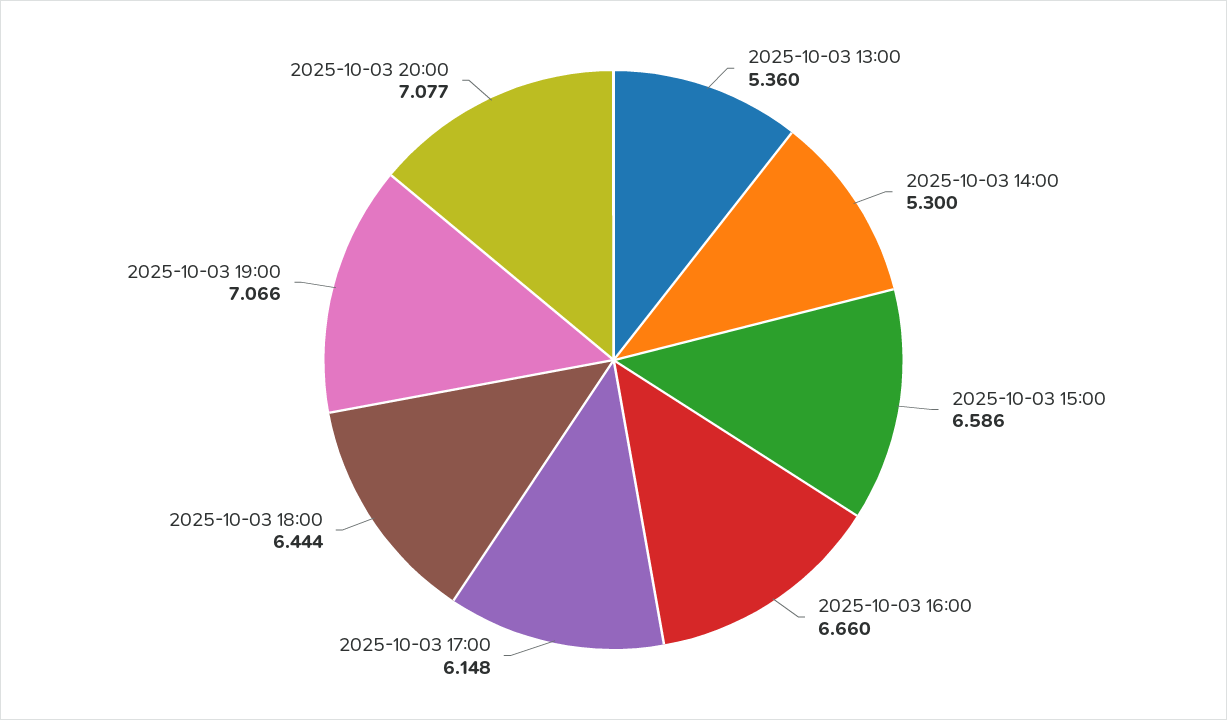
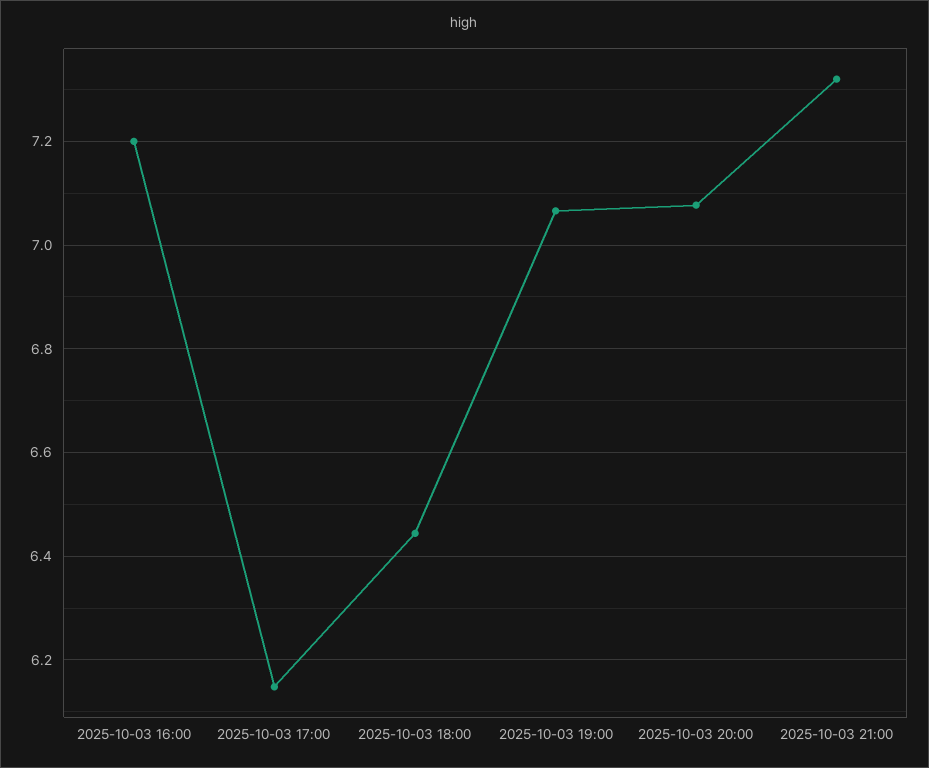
2025-10-03 13:00: 5.36 -> none
2025-10-03 14:00: 5.3 -> none
2025-10-03 15:00: 6.586 -> none
2025-10-03 16:00: 6.66 -> 7.2
2025-10-03 21:00: none -> 7.32

